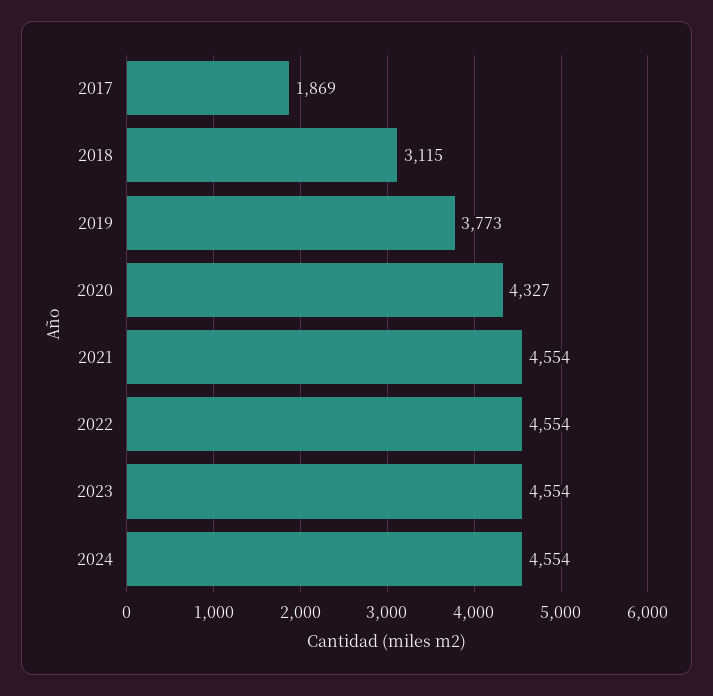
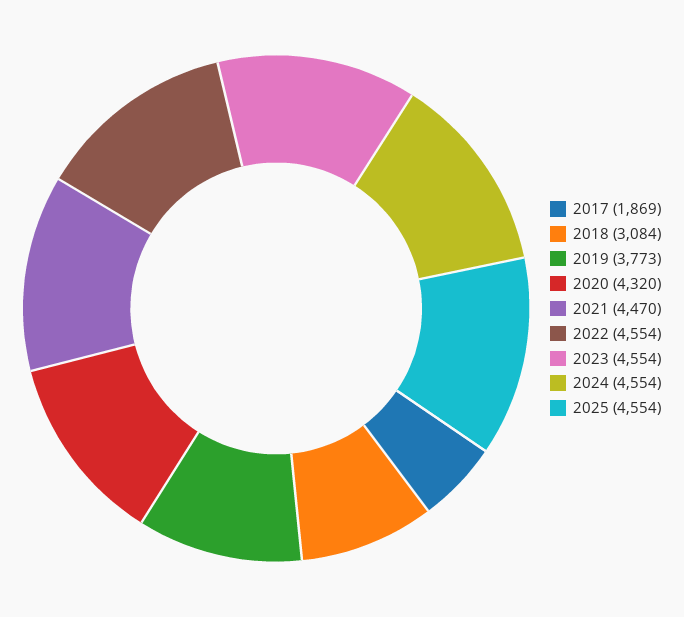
2018: 3115 -> 3084
2020: 4327 -> 4320
2021: 4554 -> 4470
2025: none -> 4554

